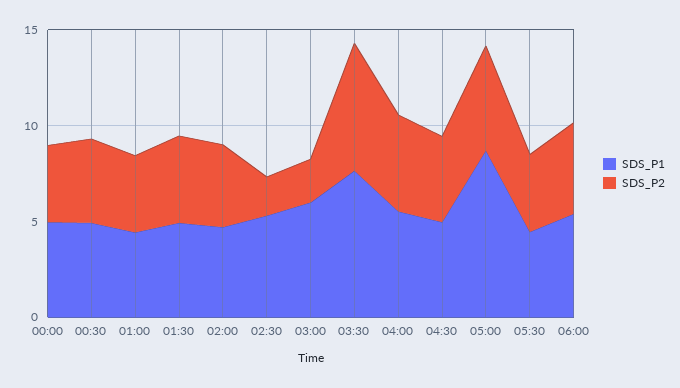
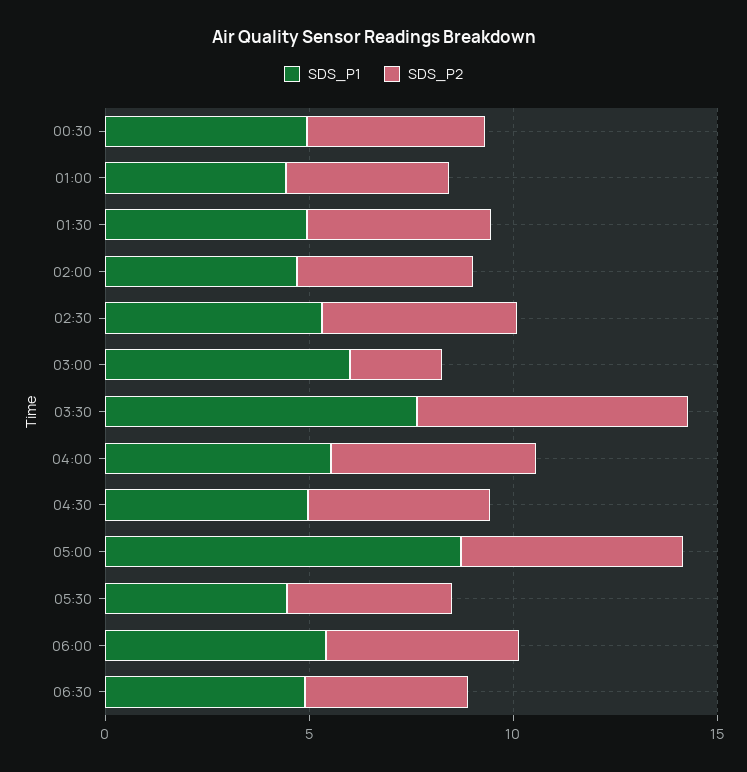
SDS_P1, 00:00: 5 -> none
SDS_P2, 00:00: 4 -> none
SDS_P2, 02:30: 2 -> 5
SDS_P1, 06:30: none -> 5
SDS_P2, 06:30: none -> 4

